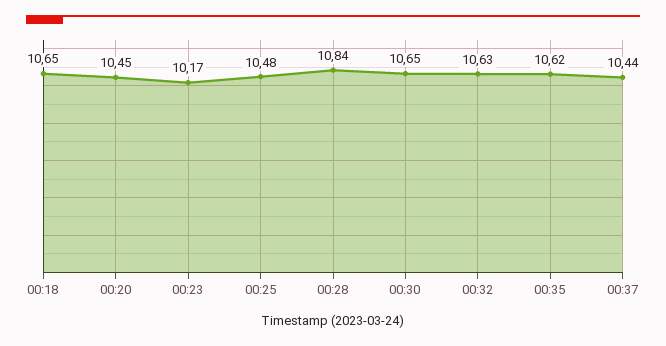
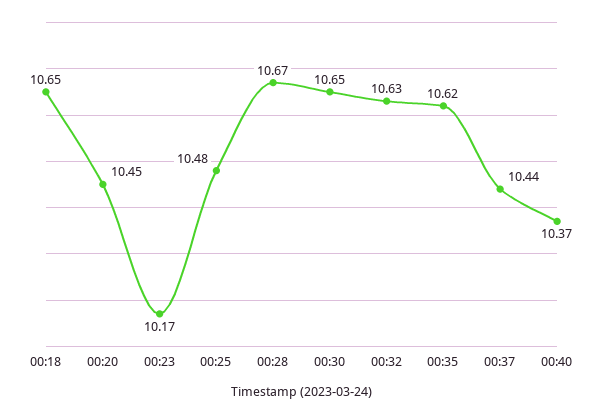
00:28: 10.84 -> 10.67
00:40: none -> 10.37

